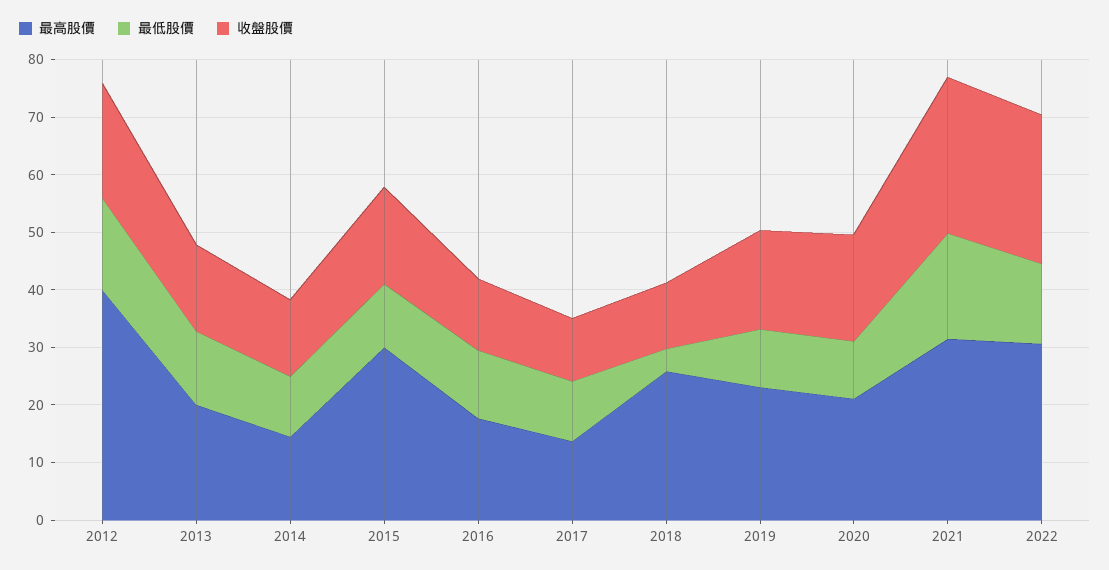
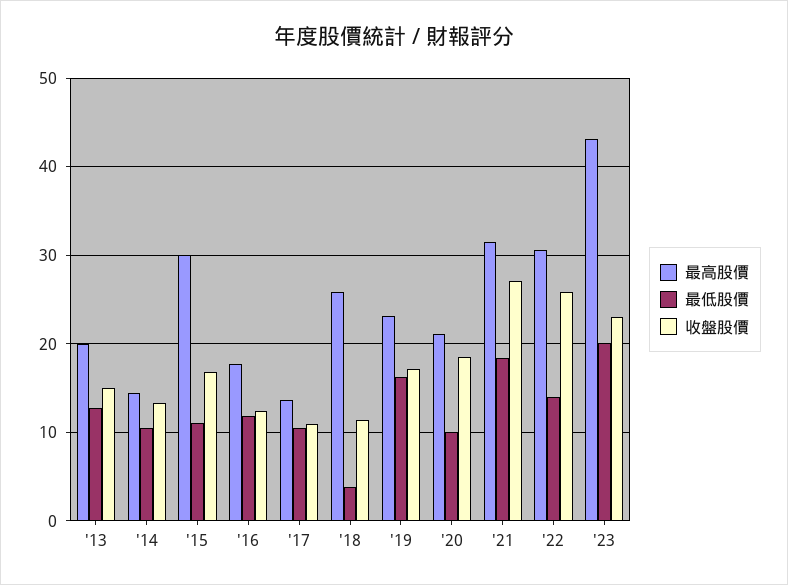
最高股價, 2012: 40 -> none
最低股價, 2012: 16 -> none
收盤股價, 2012: 20 -> none
最低股價, 2019: 10 -> 16
最高股價, '23: none -> 43
最低股價, '23: none -> 20
收盤股價, '23: none -> 23

